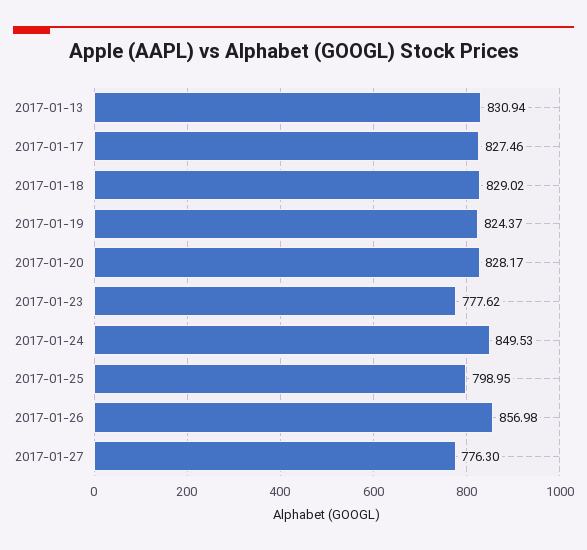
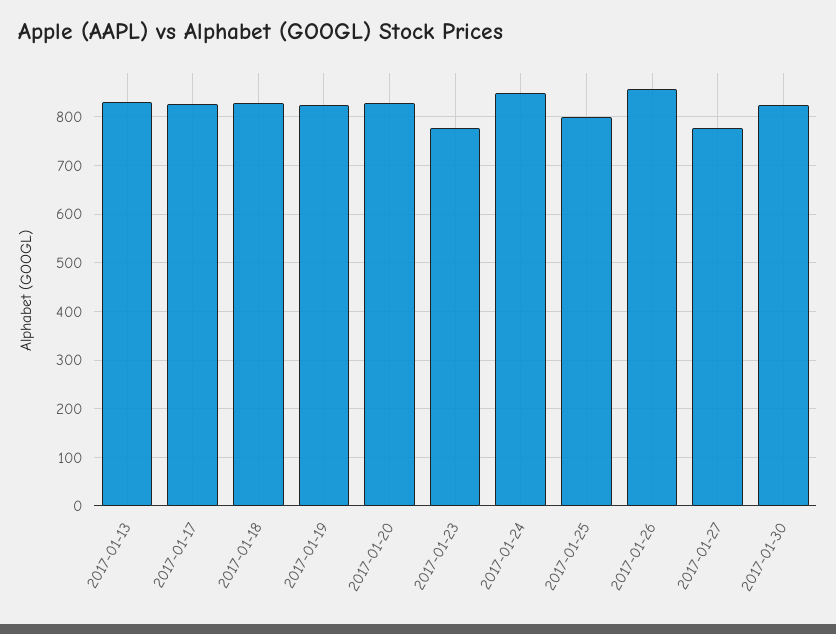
2017-01-30: none -> 820

